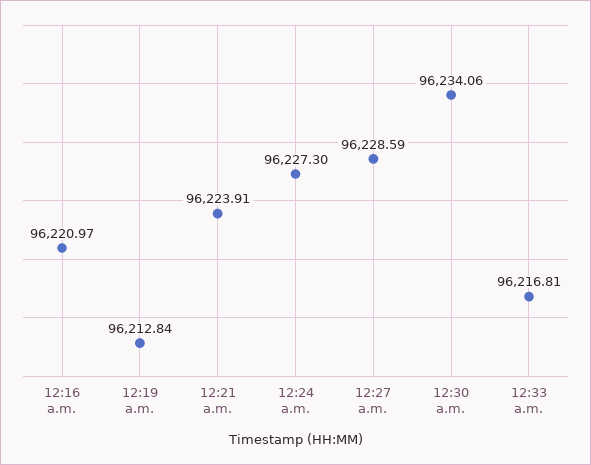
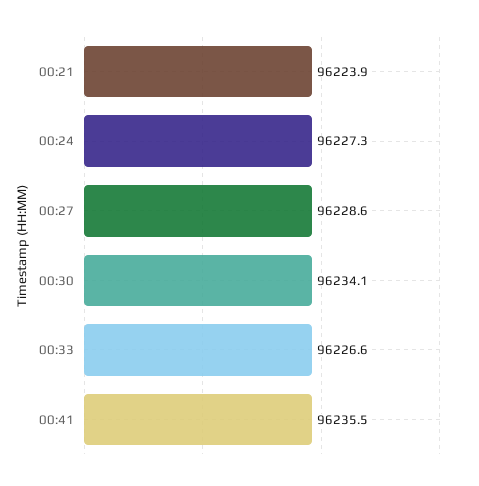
12:16 a.m.: 96220.97 -> none
12:19 a.m.: 96212.84 -> none
12:33 a.m.: 96216.81 -> 96226.6
00:41: none -> 96235.5

